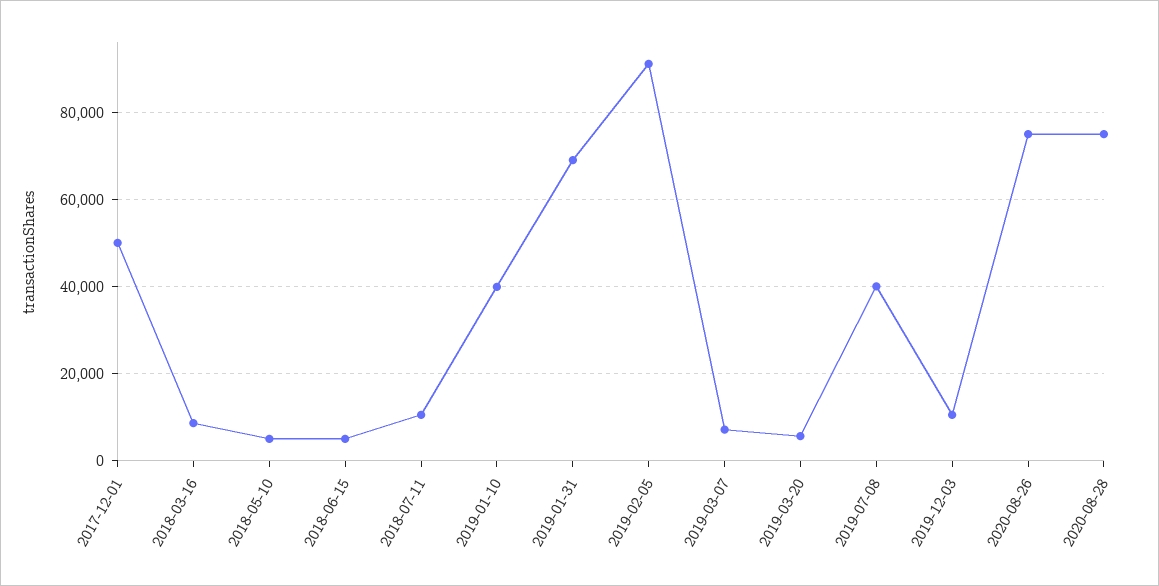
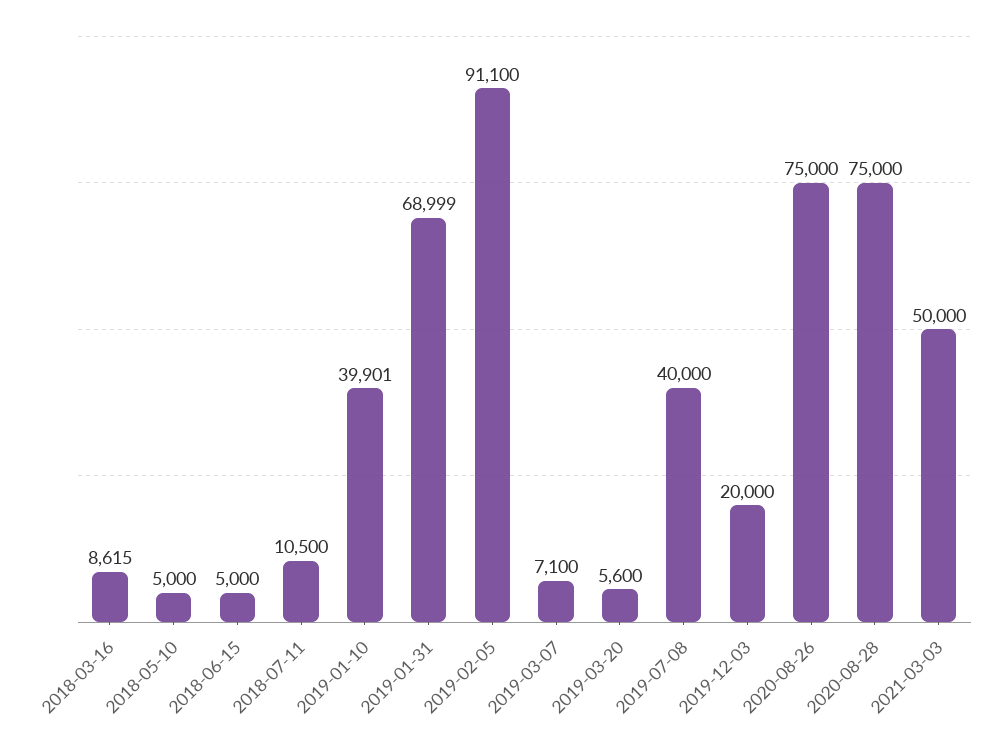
2017-12-01: 50000 -> none
2019-12-03: 10000 -> 20000
2021-03-03: none -> 50000

